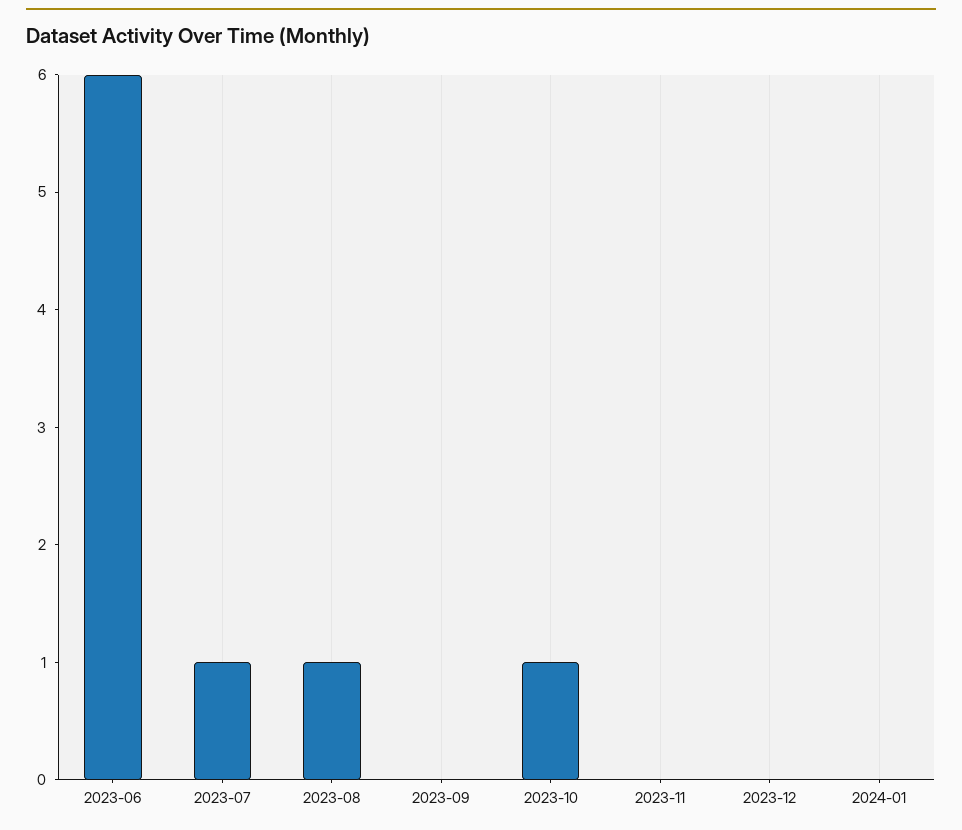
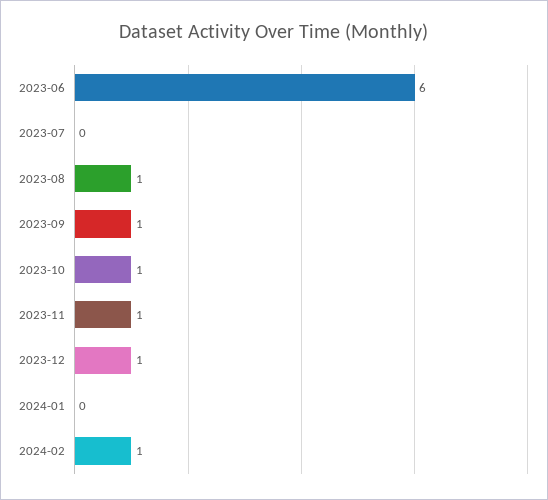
2023-07: 1 -> 0
2023-09: 0 -> 1
2023-11: 0 -> 1
2023-12: 0 -> 1
2024-02: none -> 1

